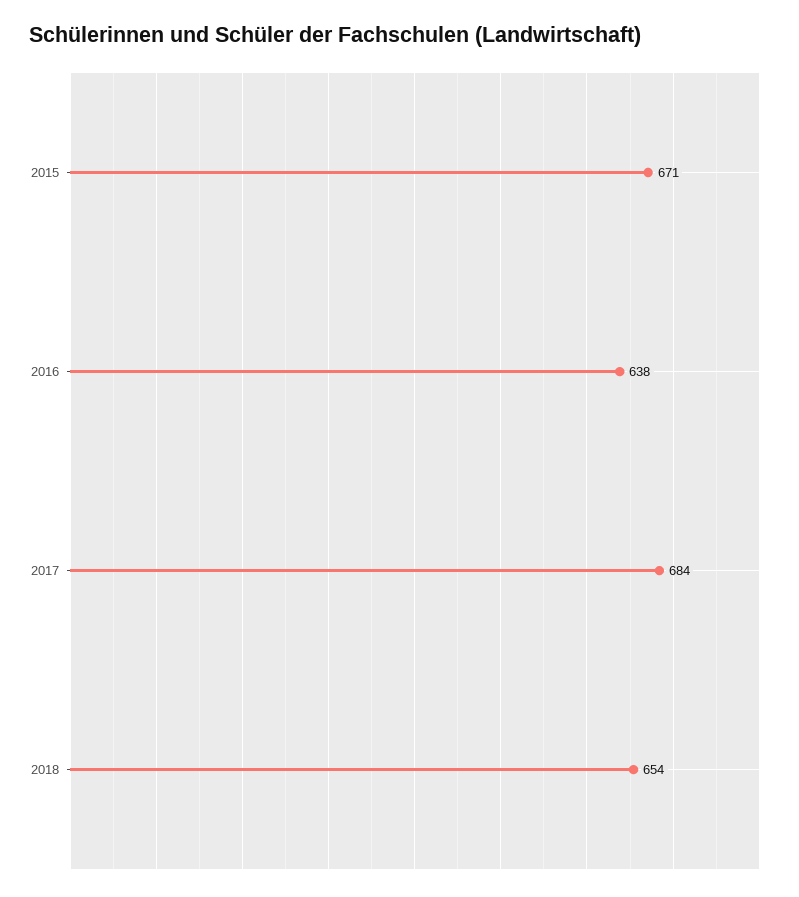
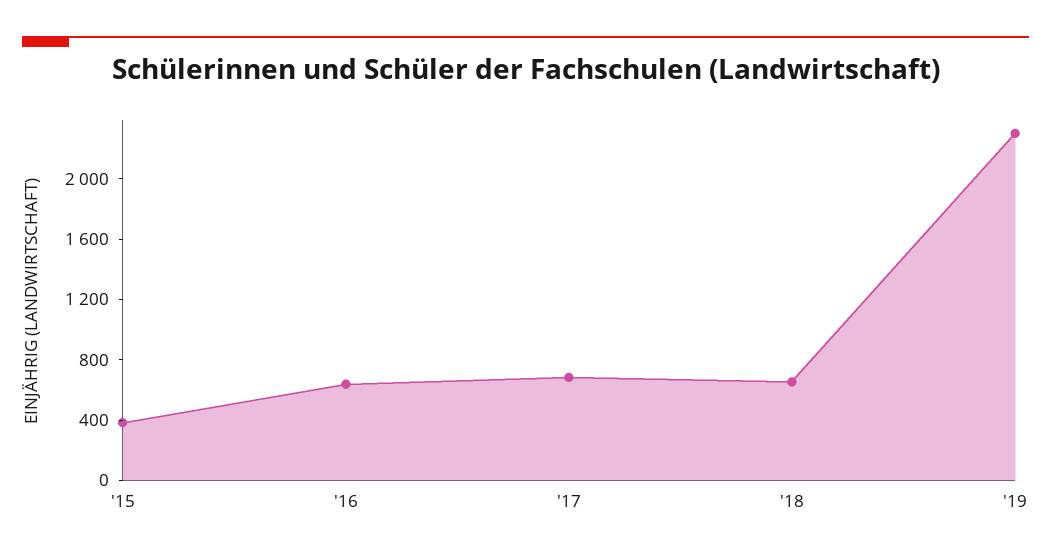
2015: 671 -> 400
'19: none -> 2300

